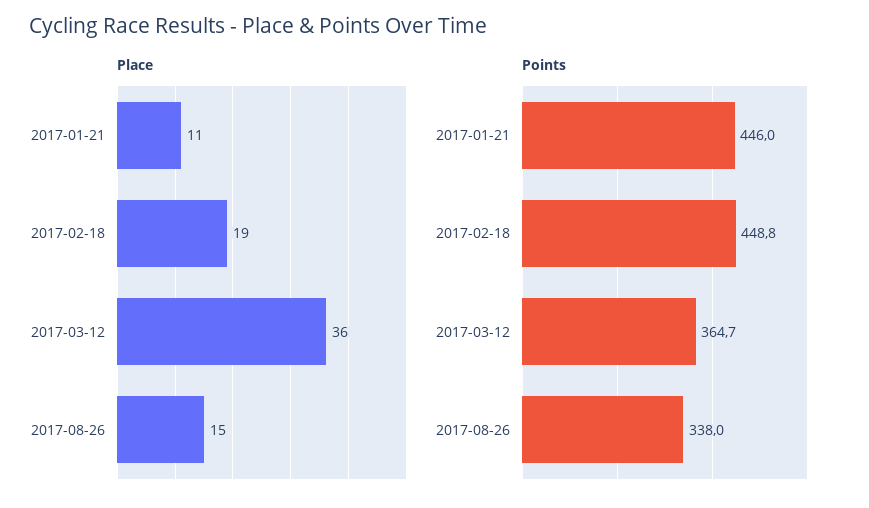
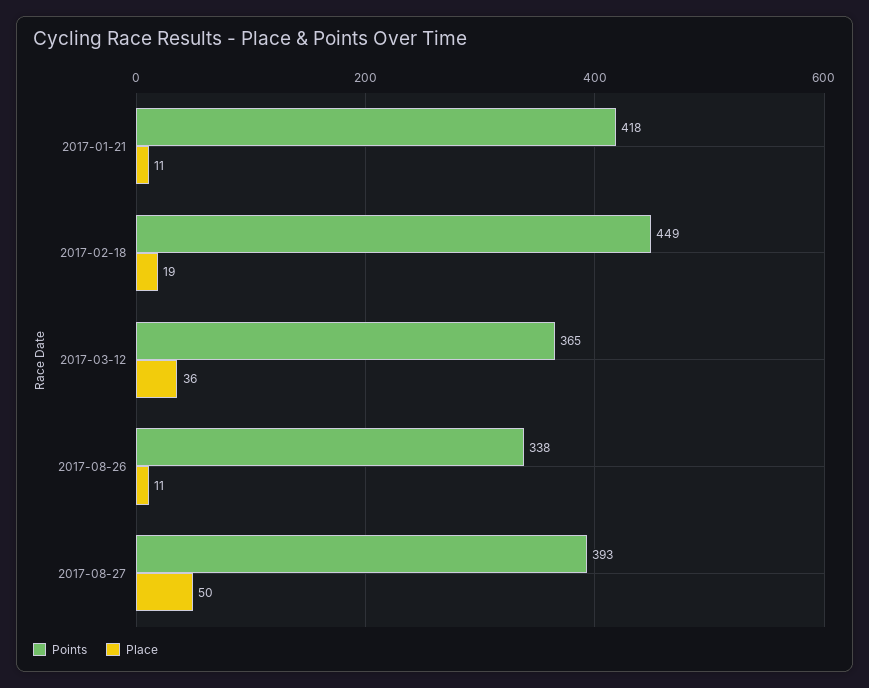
Place, 2017-08-26: 15 -> 11
Points, 2017-01-21: 446 -> 418
Points, 2017-08-27: none -> 393
Place, 2017-08-27: none -> 50

